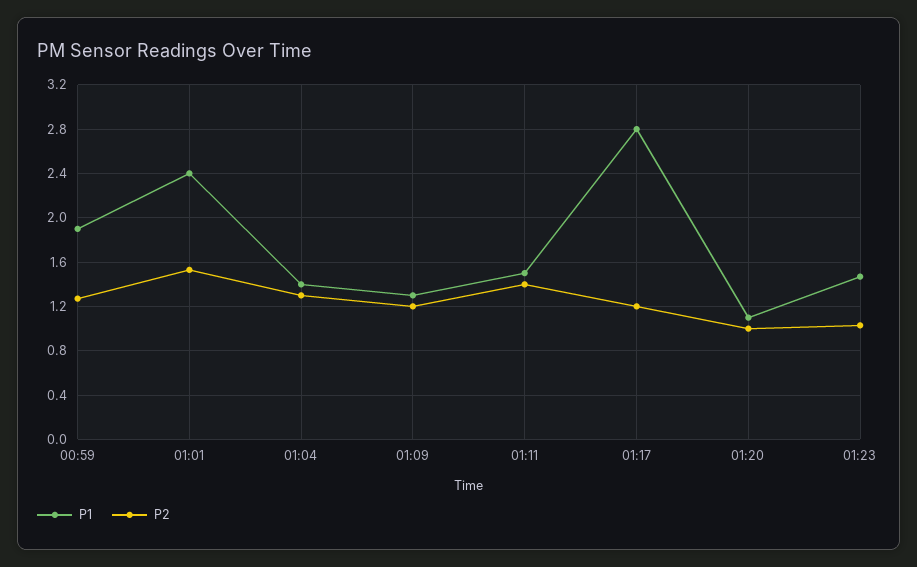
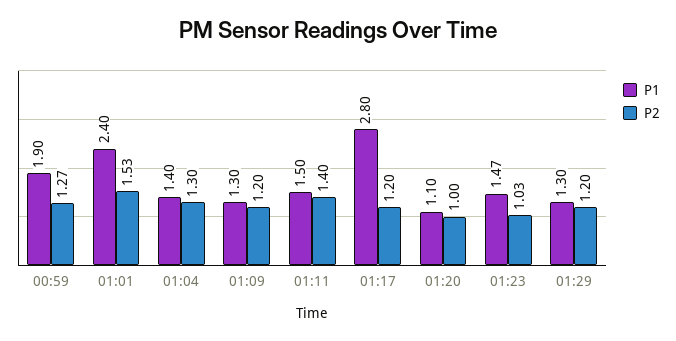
P1, 01:29: none -> 1.3
P2, 01:29: none -> 1.2

